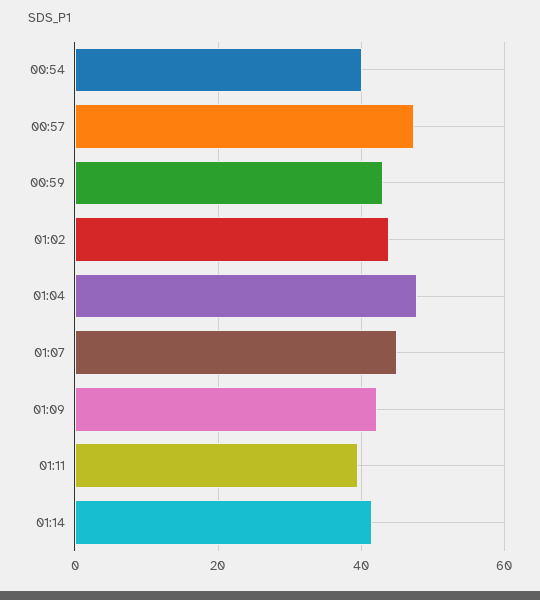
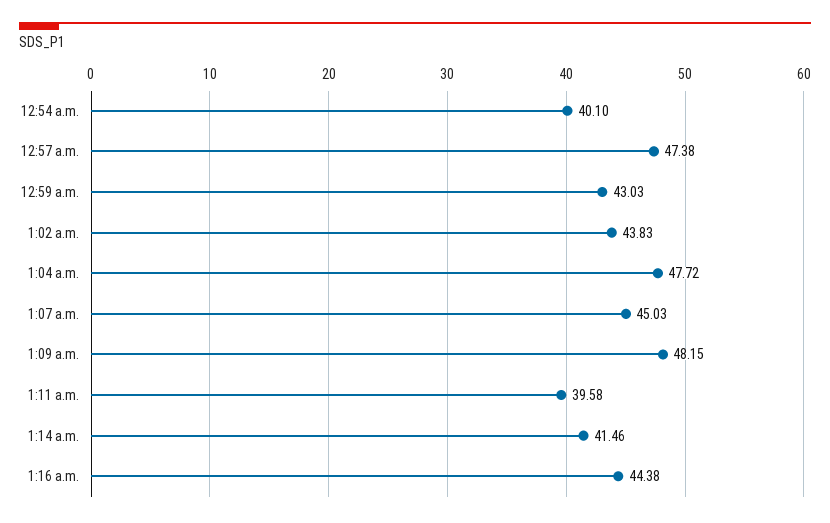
01:09: 42 -> 48.15
1:16 a.m.: none -> 44.38

